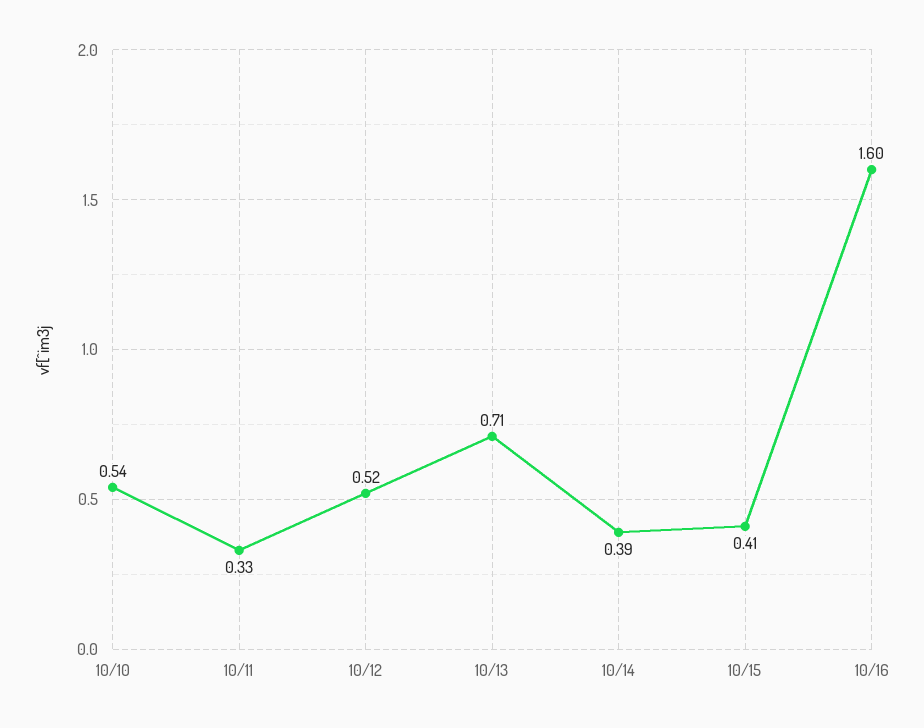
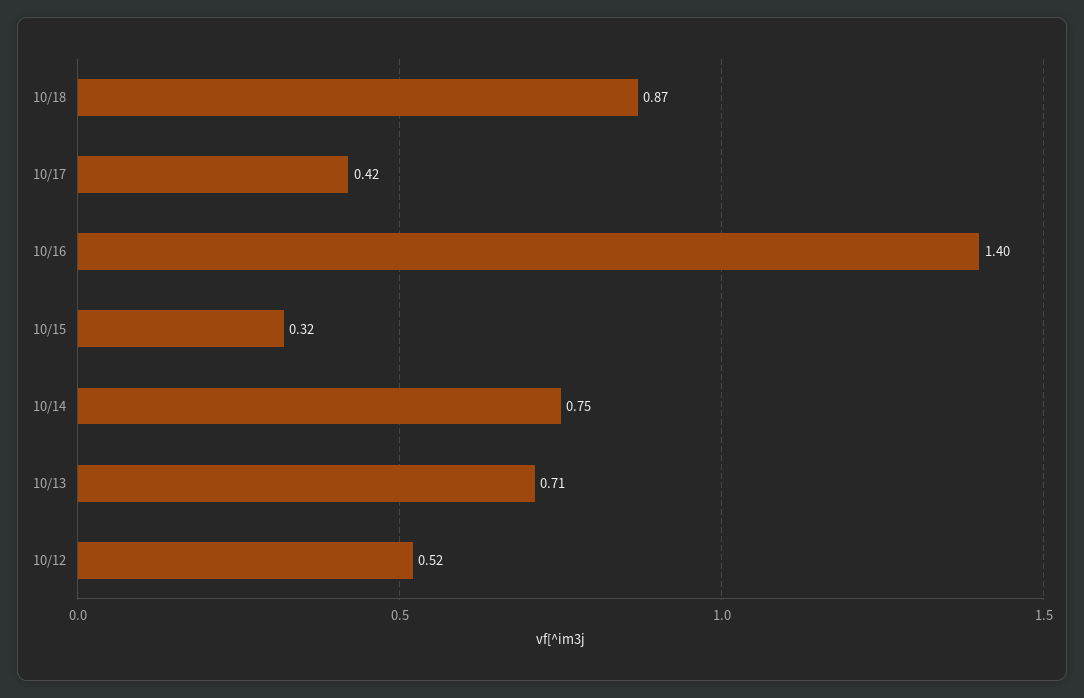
10/10: 0.54 -> none
10/11: 0.33 -> none
10/14: 0.39 -> 0.75
10/15: 0.41 -> 0.32
10/16: 1.6 -> 1.4
10/18: none -> 0.87
10/17: none -> 0.42

